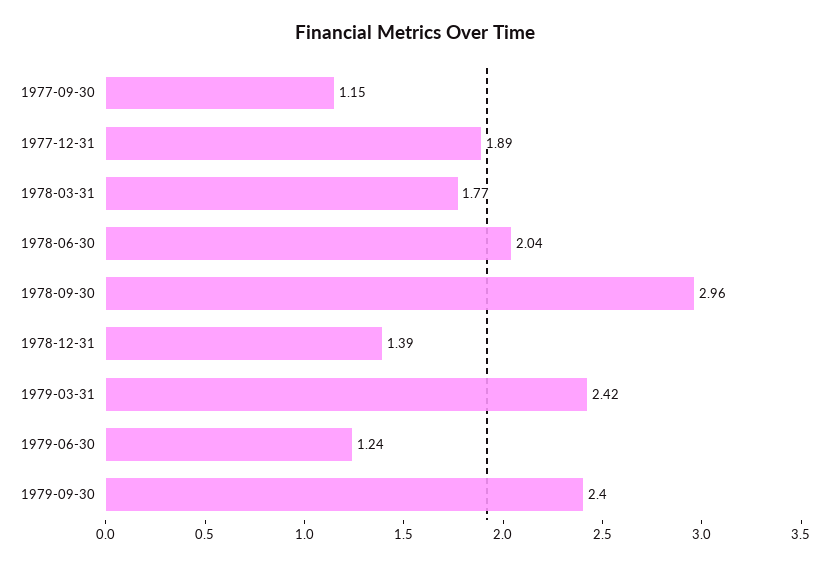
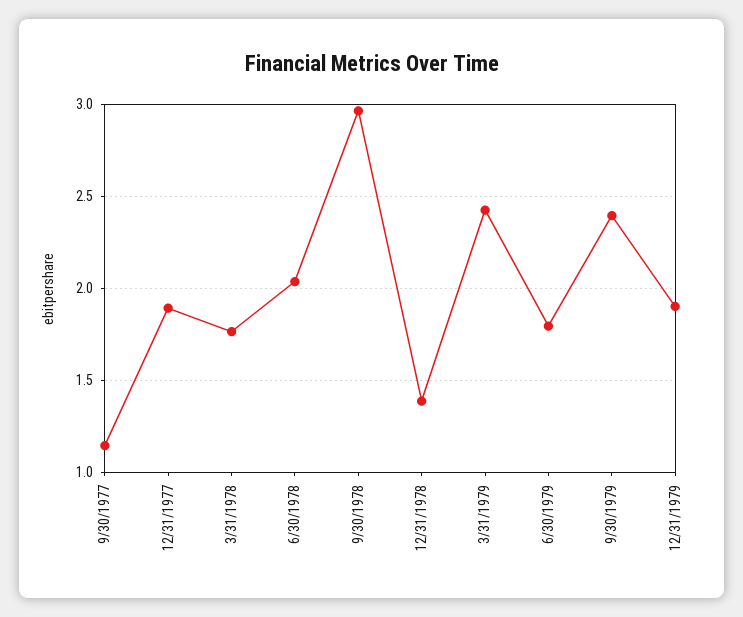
1979-06-30: 1.24 -> 1.8
12/31/1979: none -> 1.9

